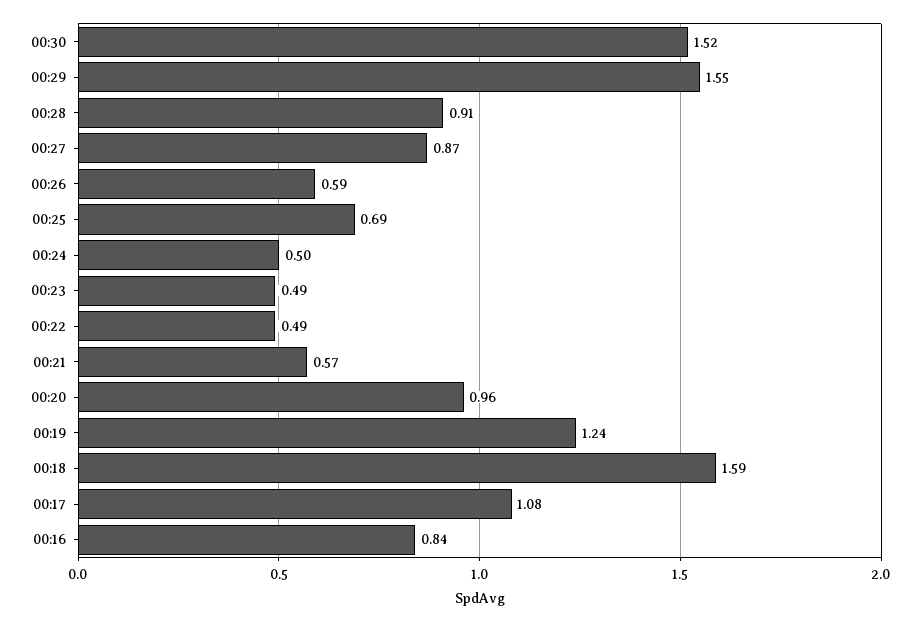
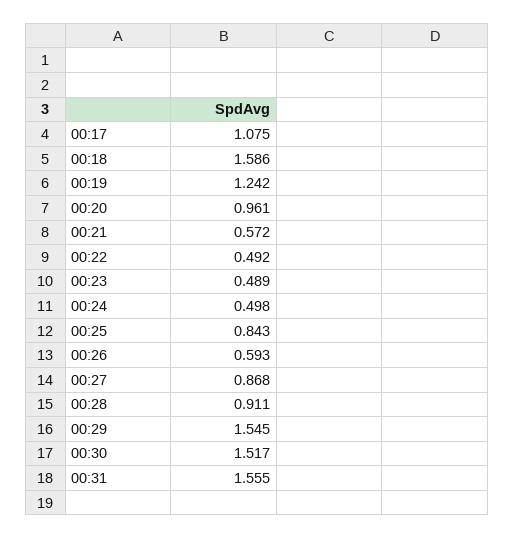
00:25: 0.69 -> 0.843
00:16: 0.84 -> none
00:31: none -> 1.555

